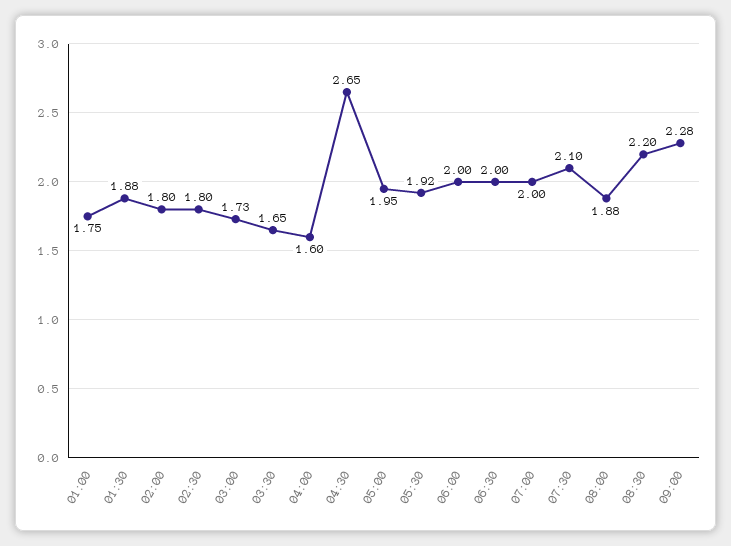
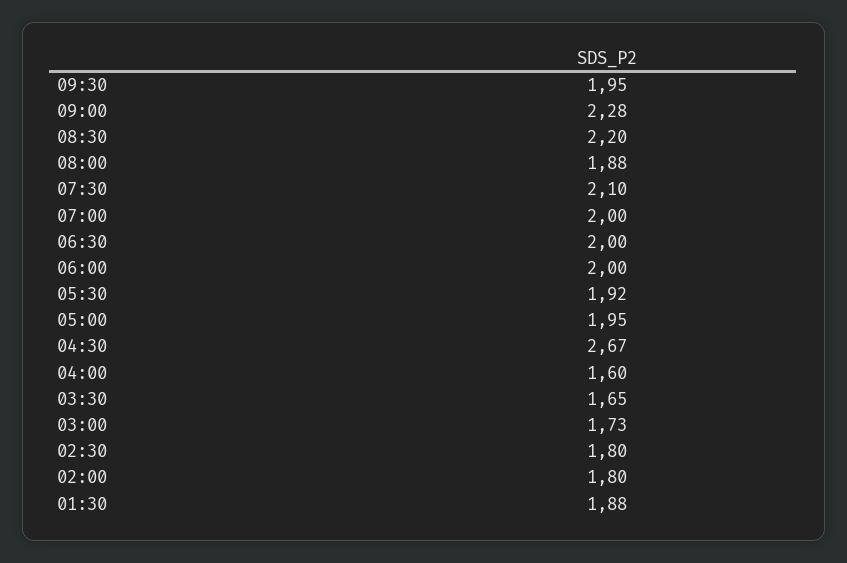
01:00: 1.75 -> none
04:30: 2.65 -> 2.67
09:30: none -> 1.95

